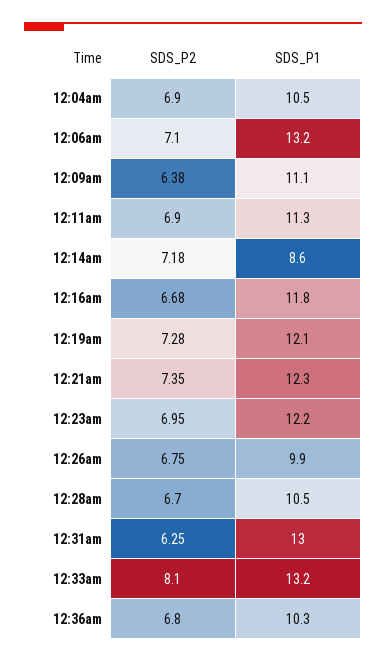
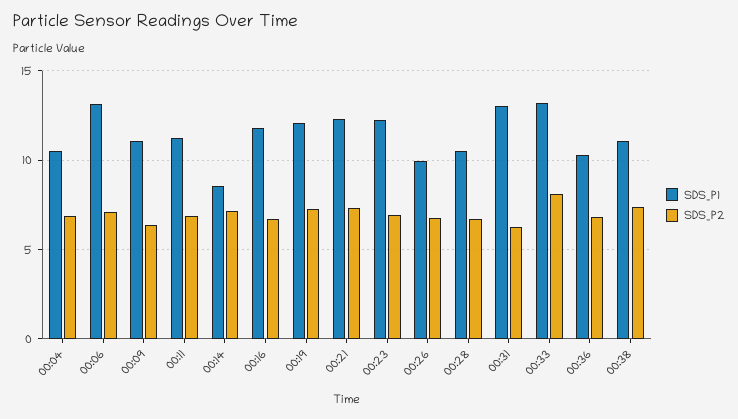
SDS_P1, 00:38: none -> 11
SDS_P2, 00:38: none -> 7.5

